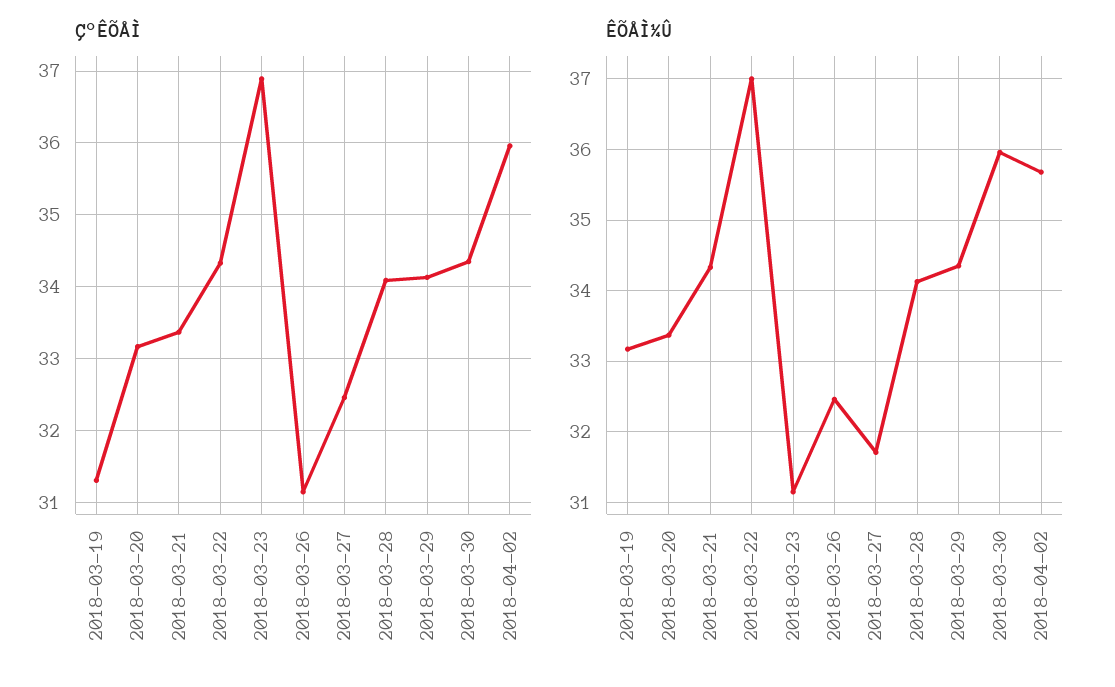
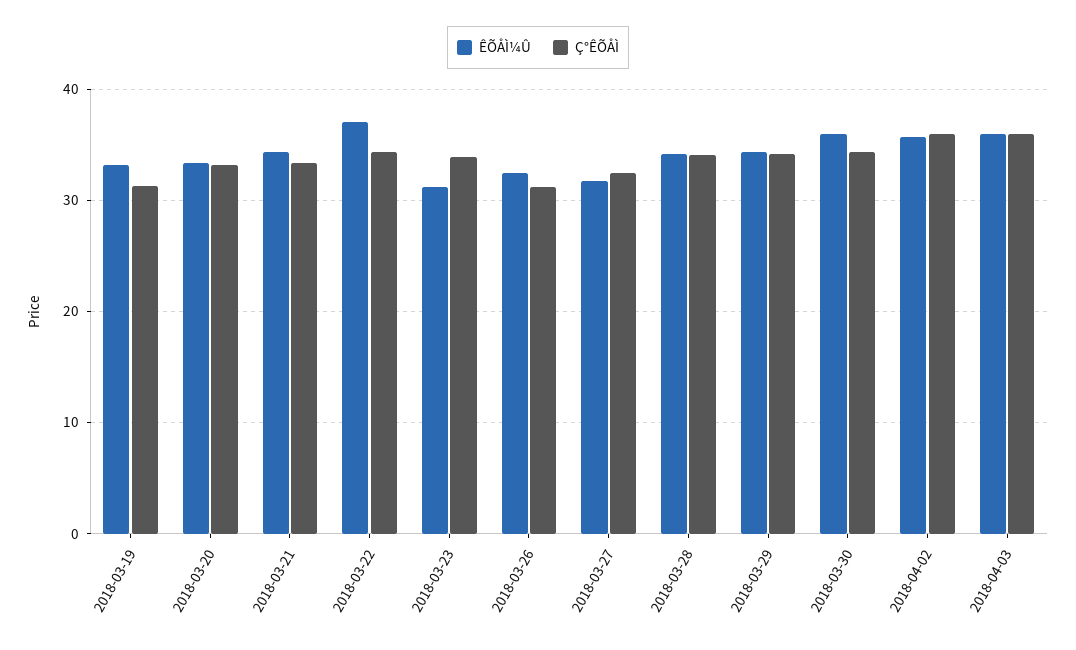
Ç°ÊÕÅÌ, 2018-03-23: 36.9 -> 34
ÊÕÅÌ¼Û, 2018-04-03: none -> 36
Ç°ÊÕÅÌ, 2018-04-03: none -> 36

